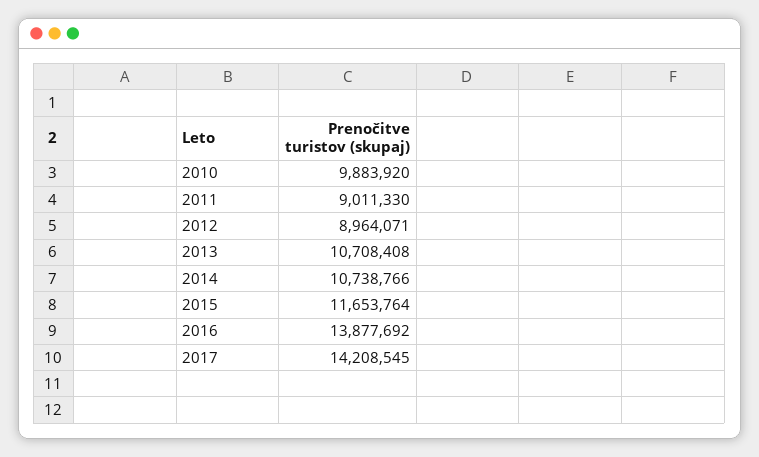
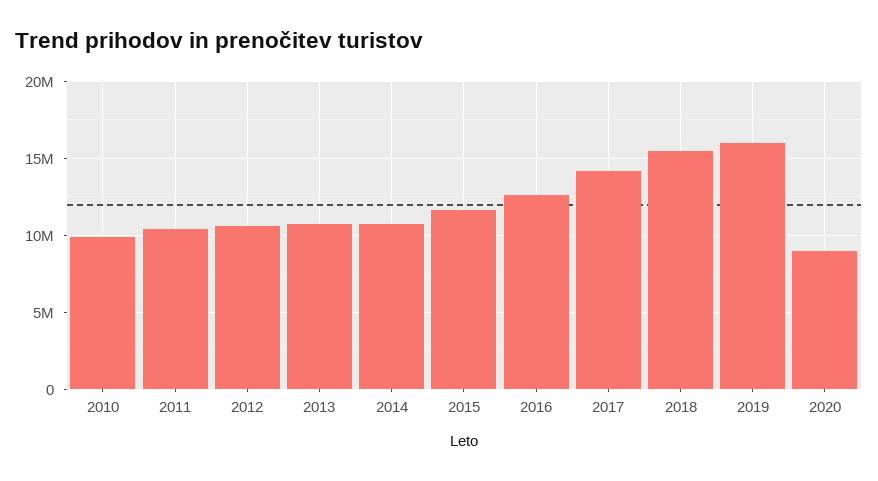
2011: 9011330 -> 10500000
2012: 8964071 -> 10500000
2016: 13877692 -> 12500000
2018: none -> 15500000
2019: none -> 16000000
2020: none -> 9000000

